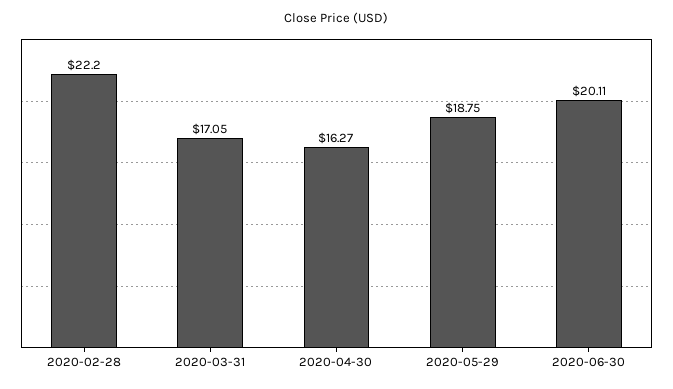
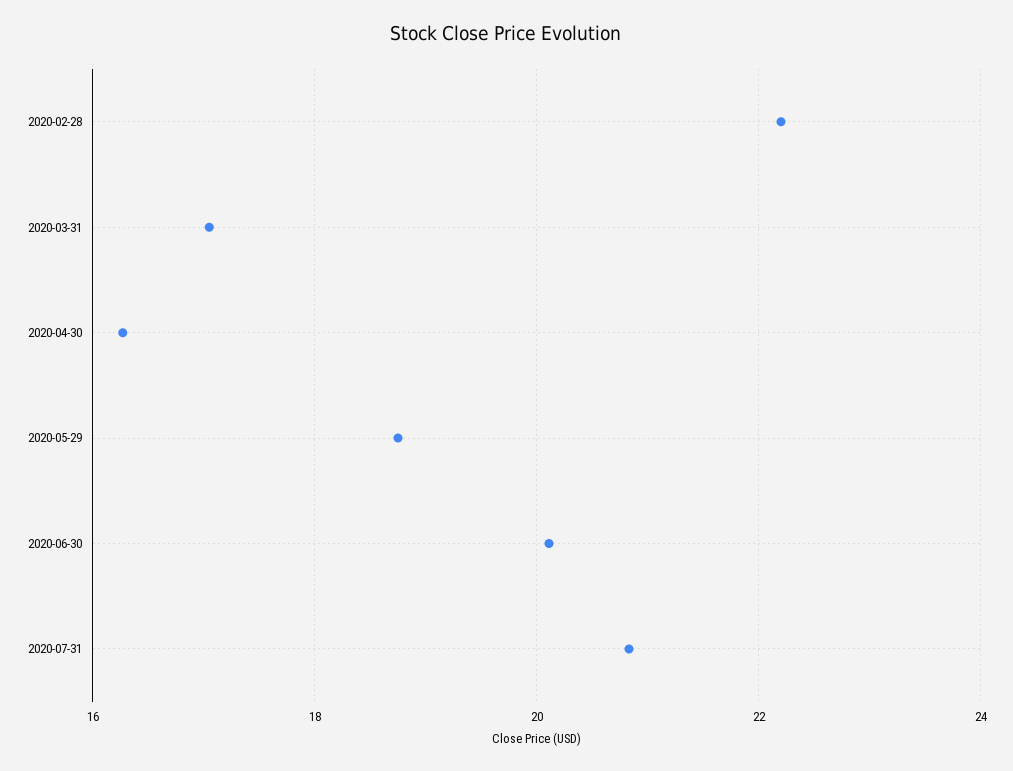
2020-07-31: none -> 20.8

